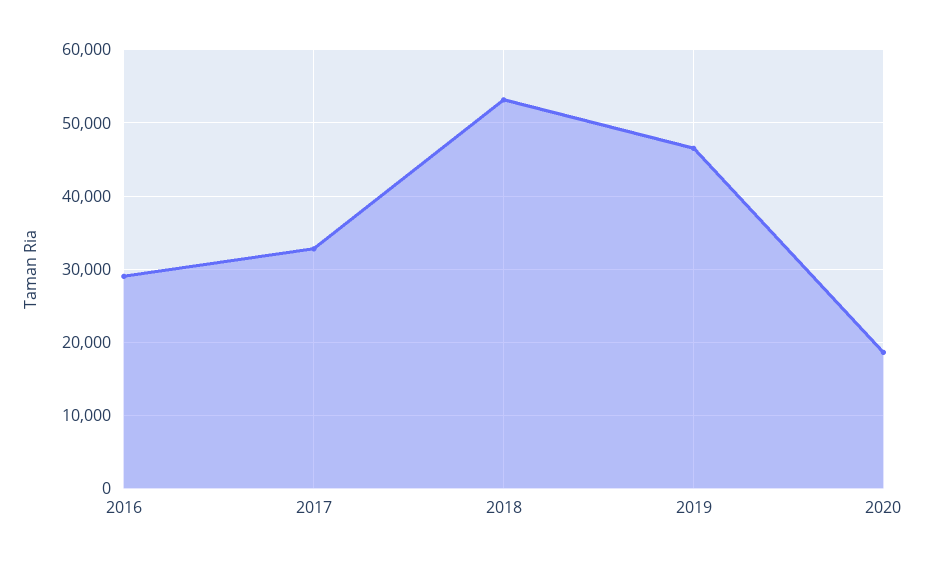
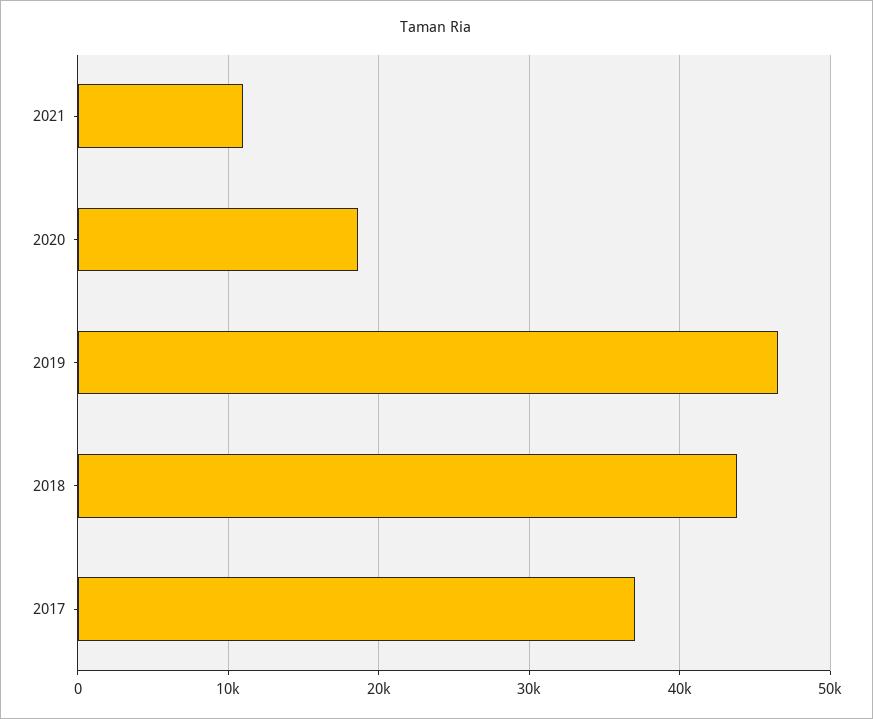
2016: 29000 -> none
2017: 33000 -> 37000
2018: 53000 -> 44000
2021: none -> 11000

